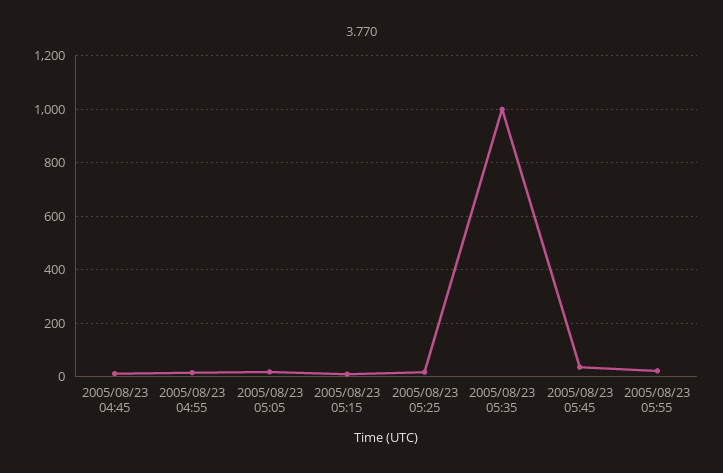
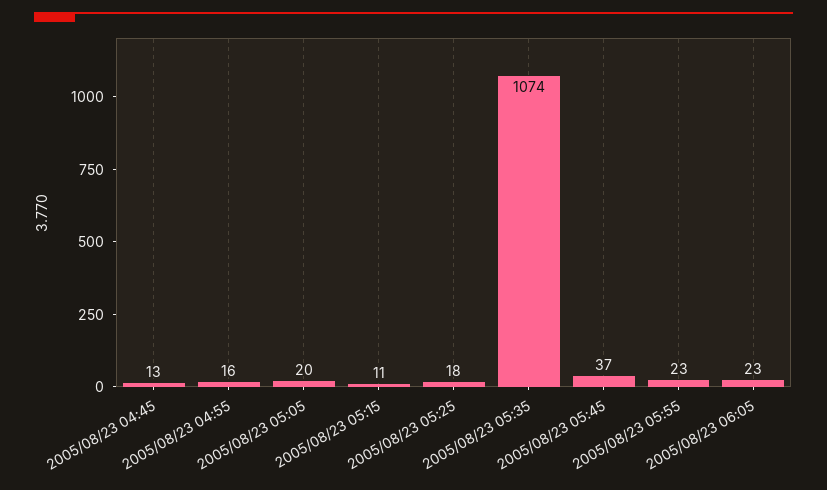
2005/08/23 05:35: 1000 -> 1074
2005/08/23 06:05: none -> 23

